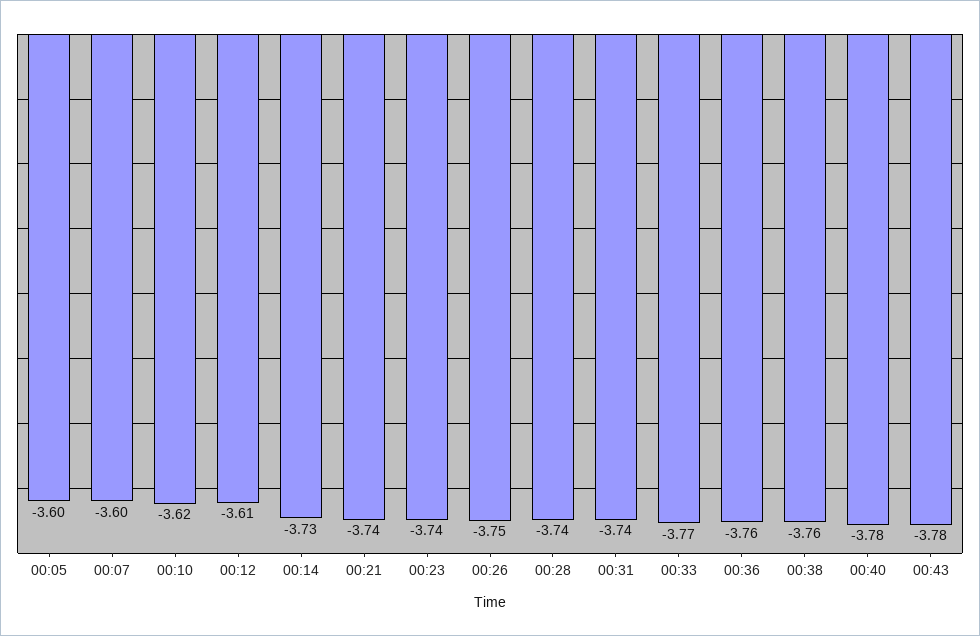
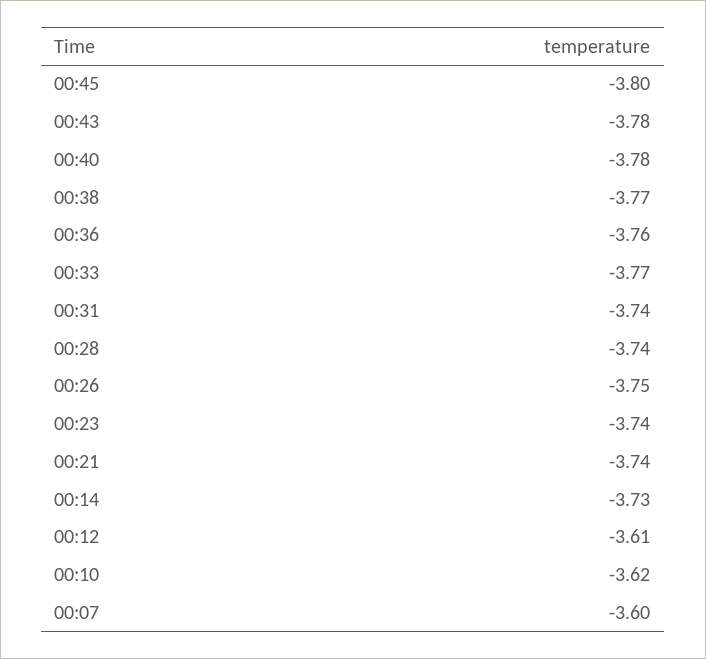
00:05: -3.6 -> none
00:38: -3.76 -> -3.77
00:45: none -> -3.8

